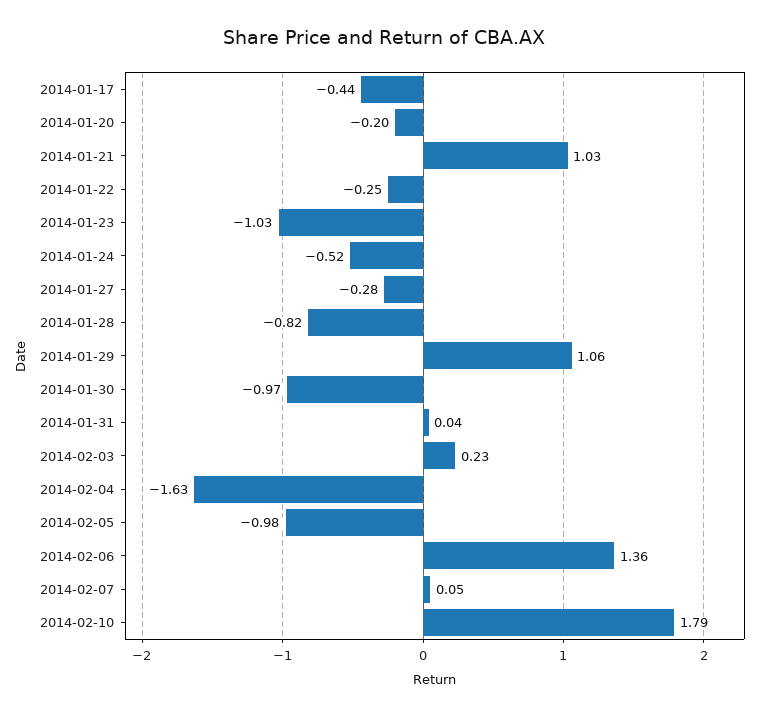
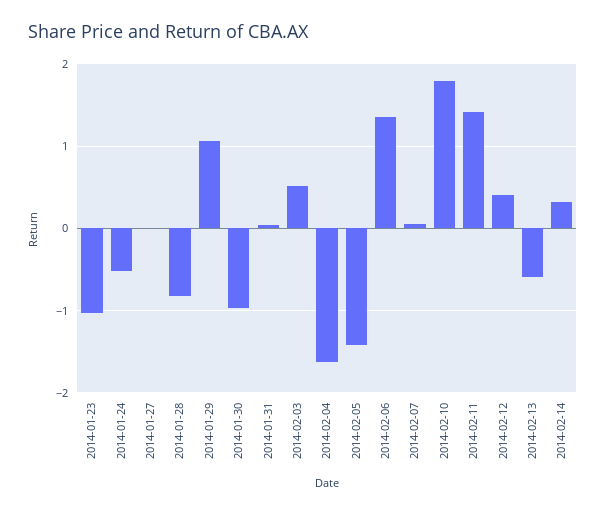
2014-01-17: -0.44 -> none
2014-01-20: -0.2 -> none
2014-01-21: 1.03 -> none
2014-01-22: -0.25 -> none
2014-01-27: -0.28 -> 0
2014-02-03: 0.23 -> 0.5
2014-02-05: -0.98 -> -1.4
2014-02-11: none -> 1.4
2014-02-12: none -> 0.4
2014-02-13: none -> -0.6
2014-02-14: none -> 0.3

